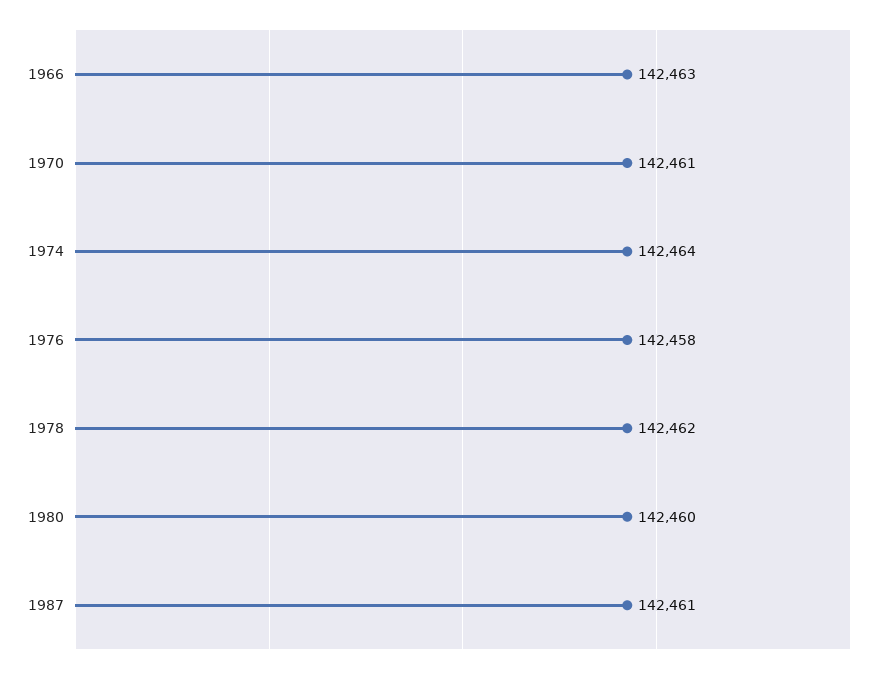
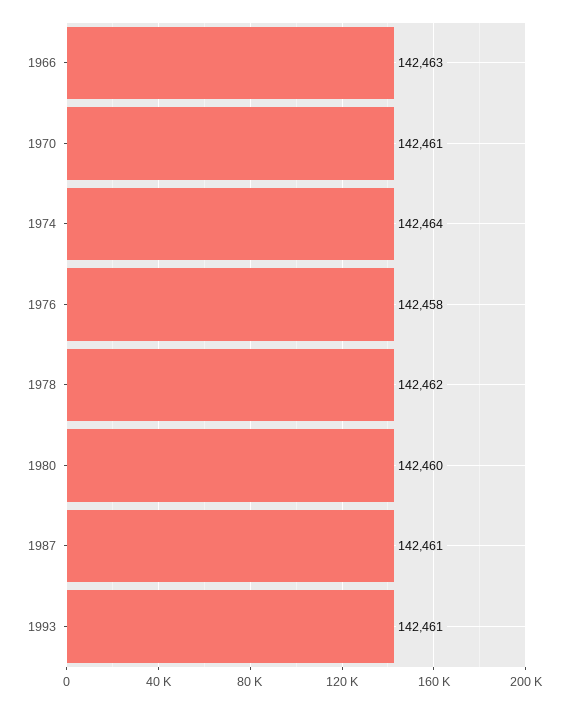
1993: none -> 142461

